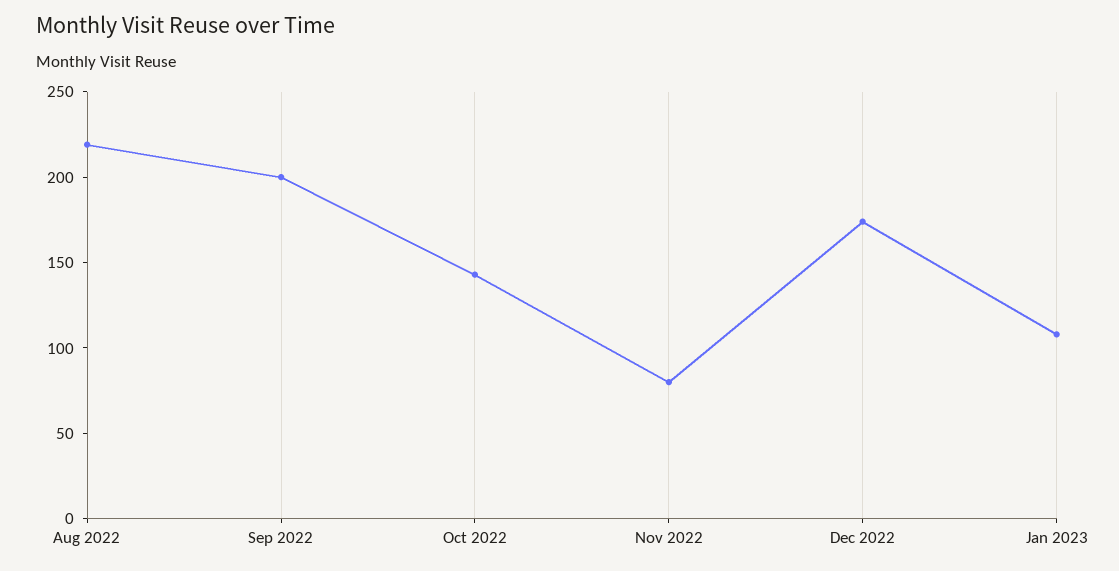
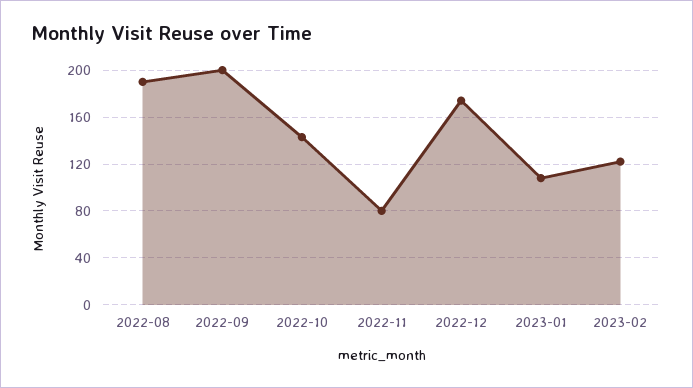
Aug 2022: 220 -> 190
2023-02: none -> 120

